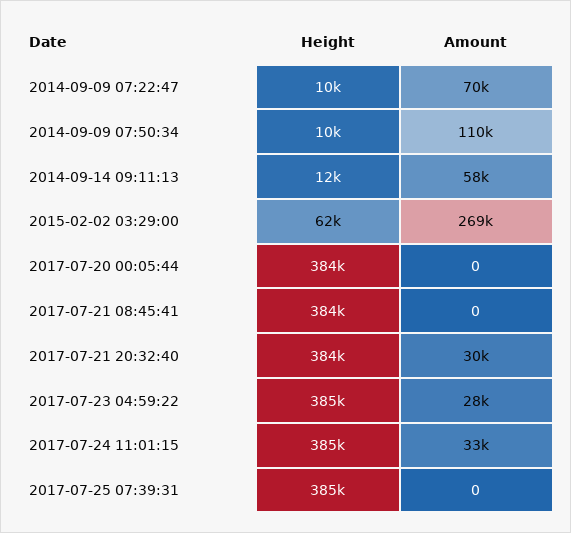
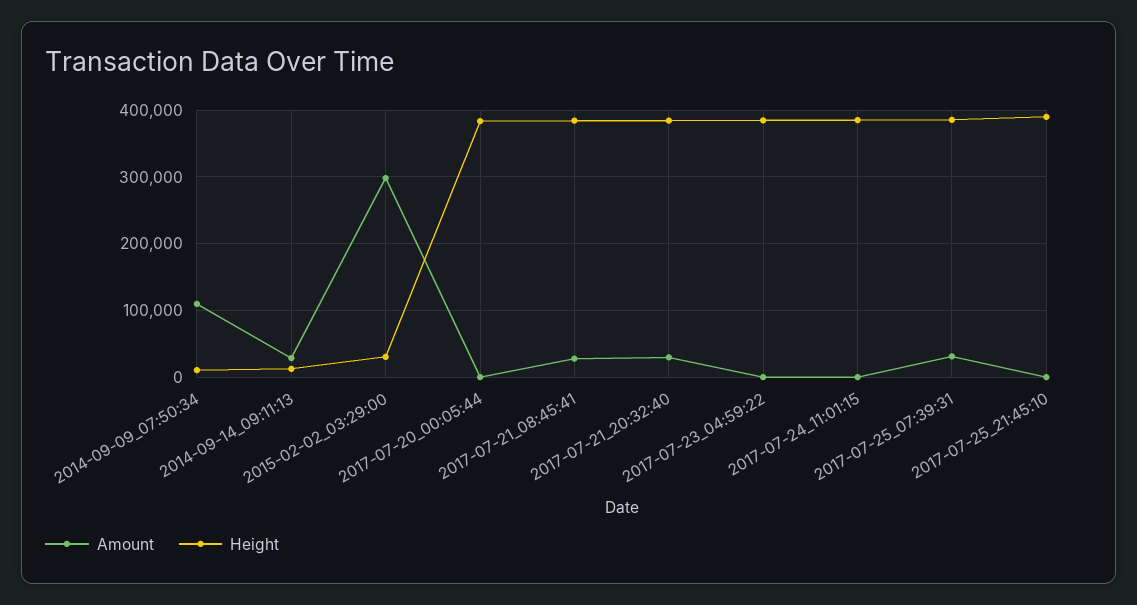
Height, 2014-09-09 07:22:47: 10000 -> none
Amount, 2014-09-09 07:22:47: 70000 -> none
Amount, 2014-09-14 09:11:13: 58000 -> 30000
Height, 2015-02-02 03:29:00: 62000 -> 30000
Amount, 2015-02-02 03:29:00: 269000 -> 300000
Amount, 2017-07-21 08:45:41: 0 -> 30000
Amount, 2017-07-23 04:59:22: 28000 -> 0
Amount, 2017-07-24 11:01:15: 33000 -> 0
Amount, 2017-07-25 07:39:31: 0 -> 30000
Amount, 2017-07-25_21:45:10: none -> 0
Height, 2017-07-25_21:45:10: none -> 390000

